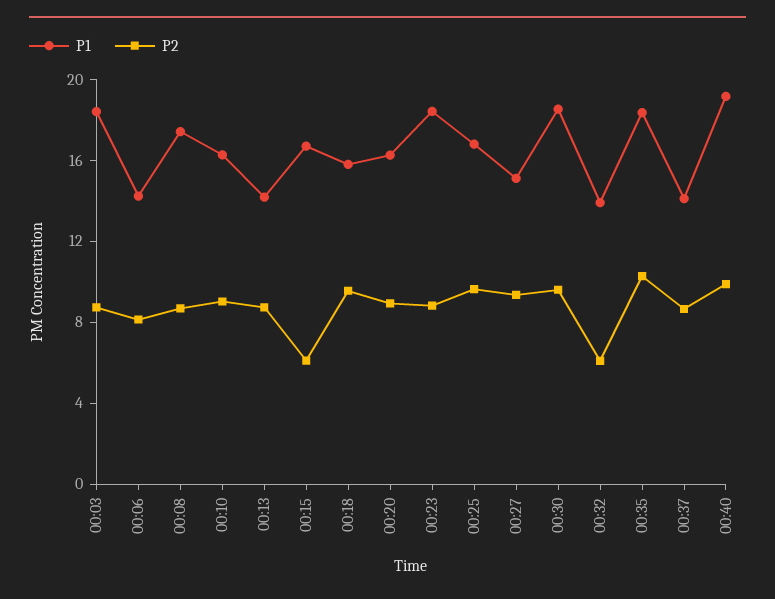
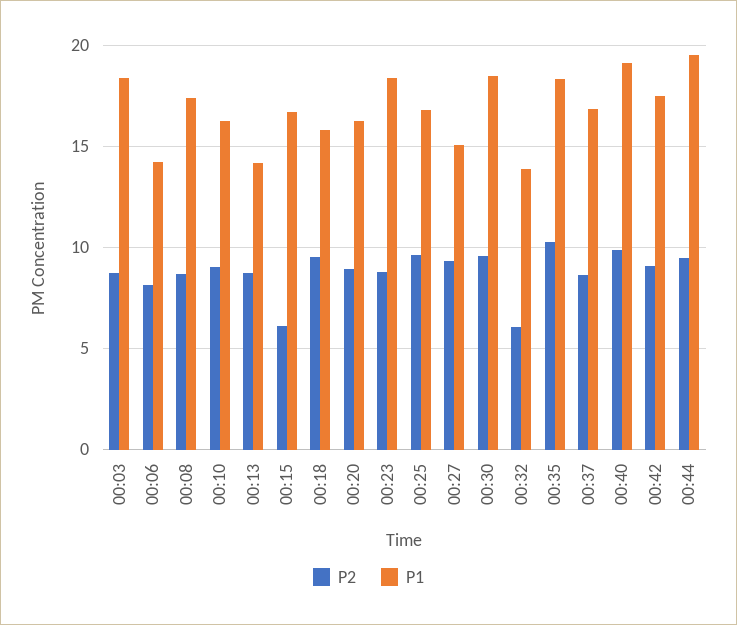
P1, 00:37: 14 -> 17
P2, 00:42: none -> 9
P1, 00:42: none -> 17.5
P2, 00:44: none -> 9.5
P1, 00:44: none -> 19.5

